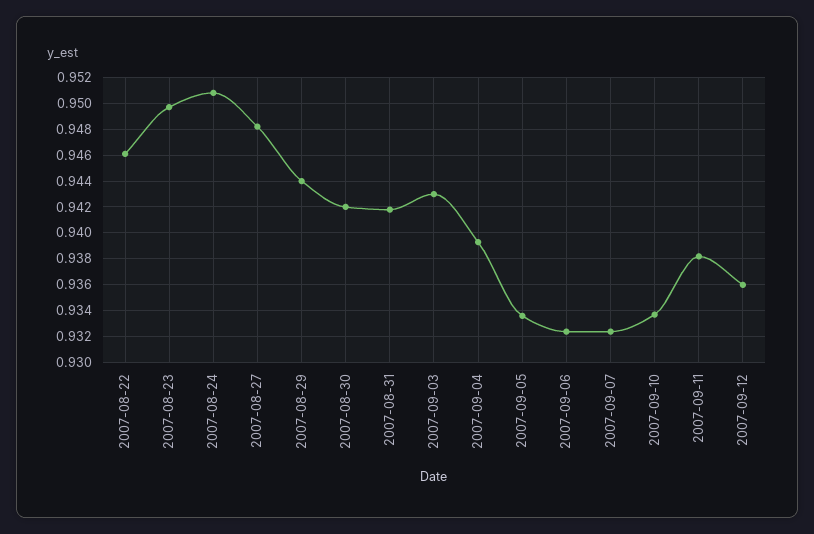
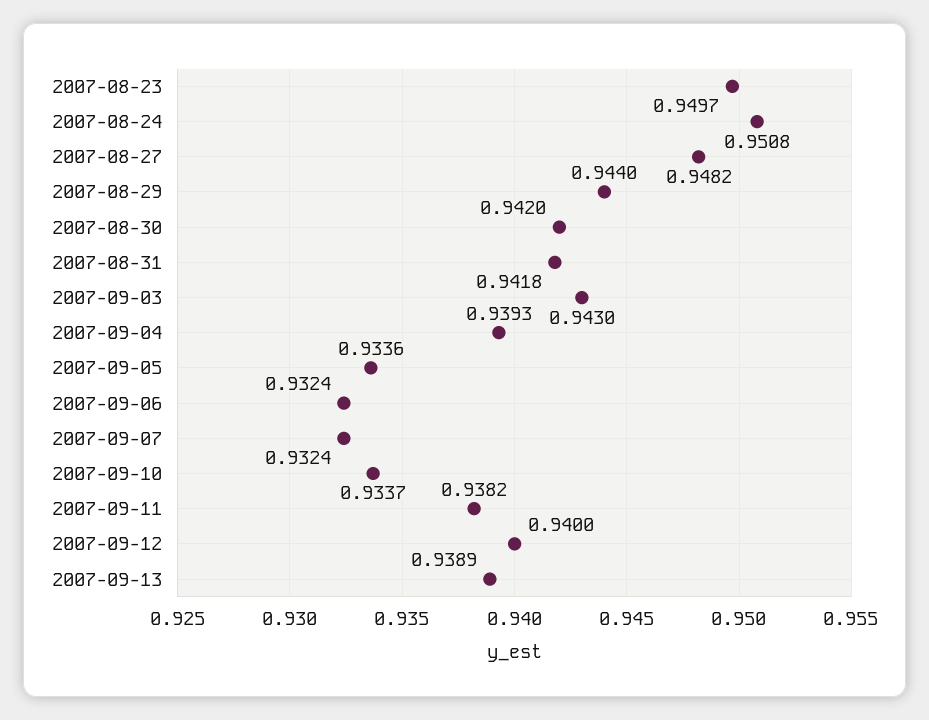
2007-08-22: 0.946 -> none
2007-09-12: 0.936 -> 0.94
2007-09-13: none -> 0.9389

